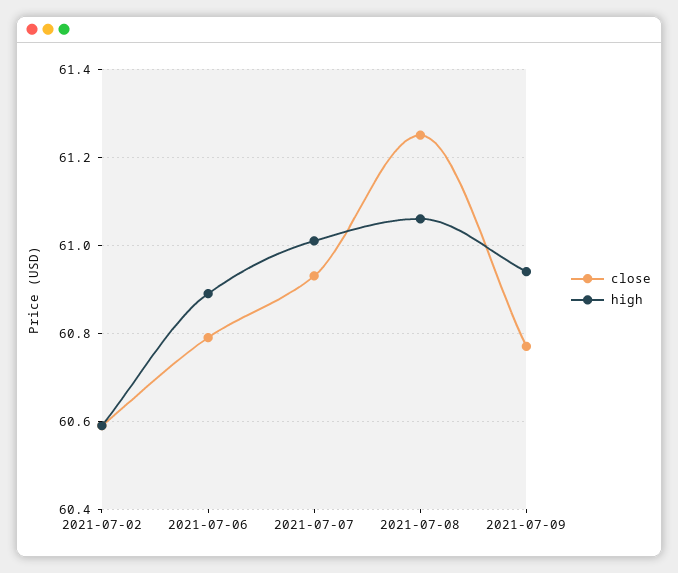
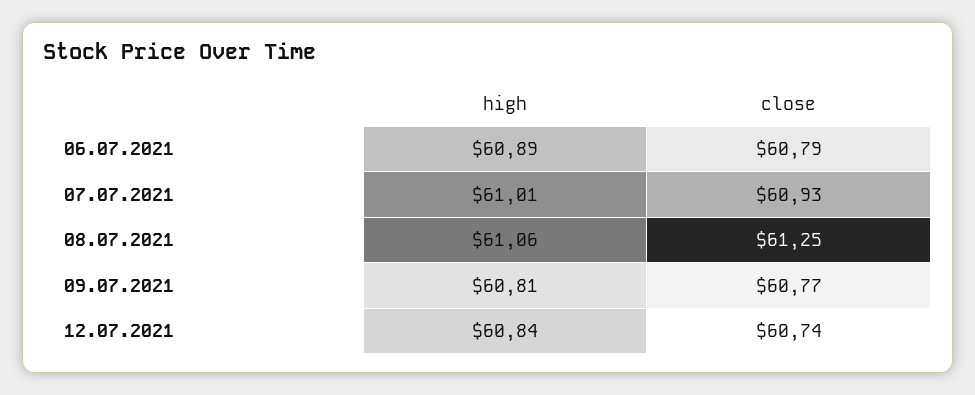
close, 2021-07-02: 60.6 -> none
high, 2021-07-02: 60.6 -> none
high, 2021-07-09: 60.95 -> 60.81
high, 12.07.2021: none -> 60.84
close, 12.07.2021: none -> 60.74

